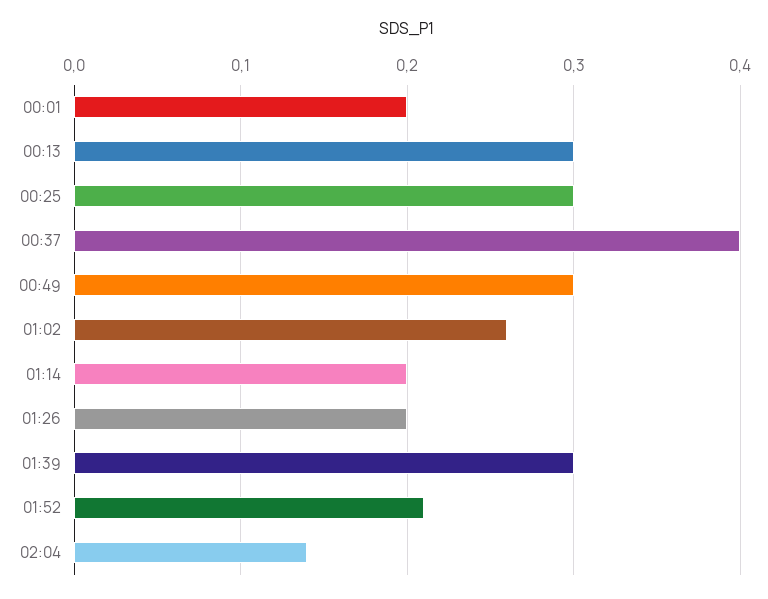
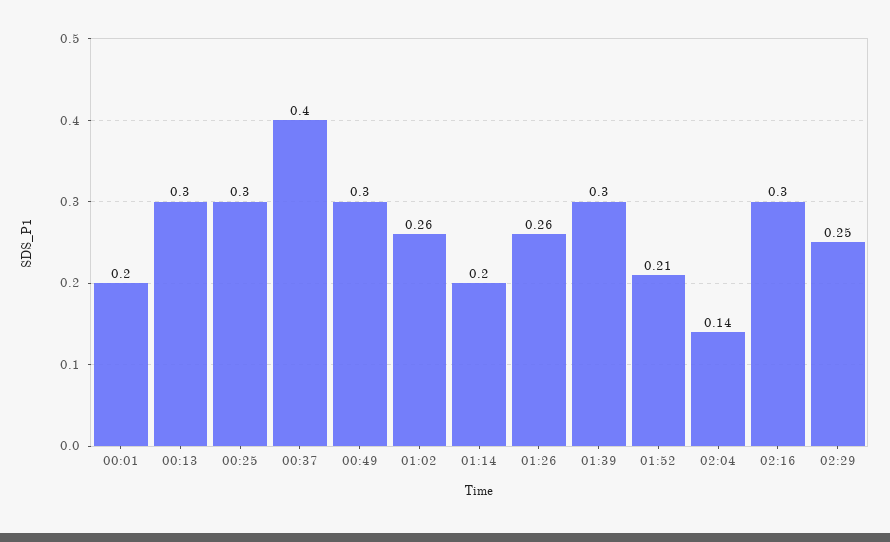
01:26: 0.2 -> 0.26
02:16: none -> 0.3
02:29: none -> 0.25

